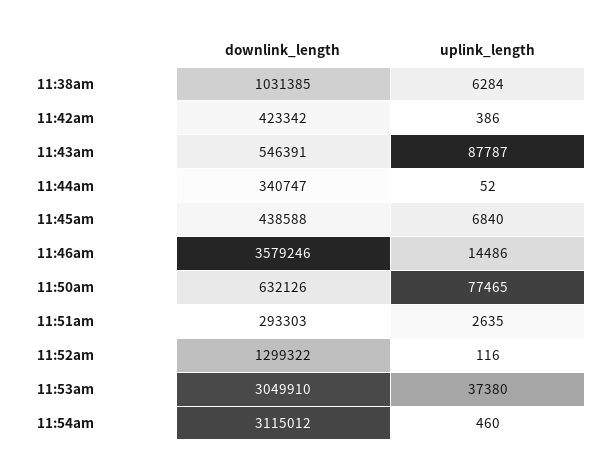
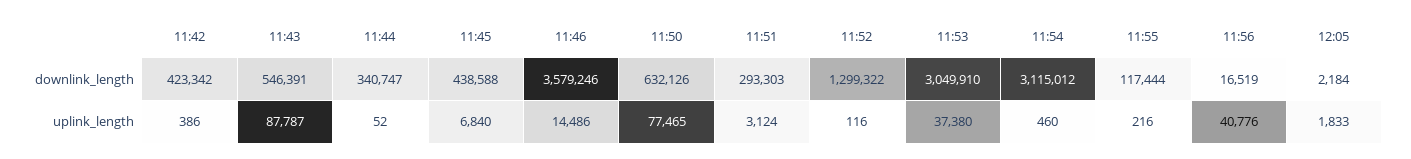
downlink_length, 11:38am: 1031385 -> none
uplink_length, 11:38am: 6284 -> none
uplink_length, 11:51am: 2635 -> 3124
downlink_length, 11:55: none -> 117444
downlink_length, 11:56: none -> 16519
downlink_length, 12:05: none -> 2184
uplink_length, 11:55: none -> 216
uplink_length, 11:56: none -> 40776
uplink_length, 12:05: none -> 1833

